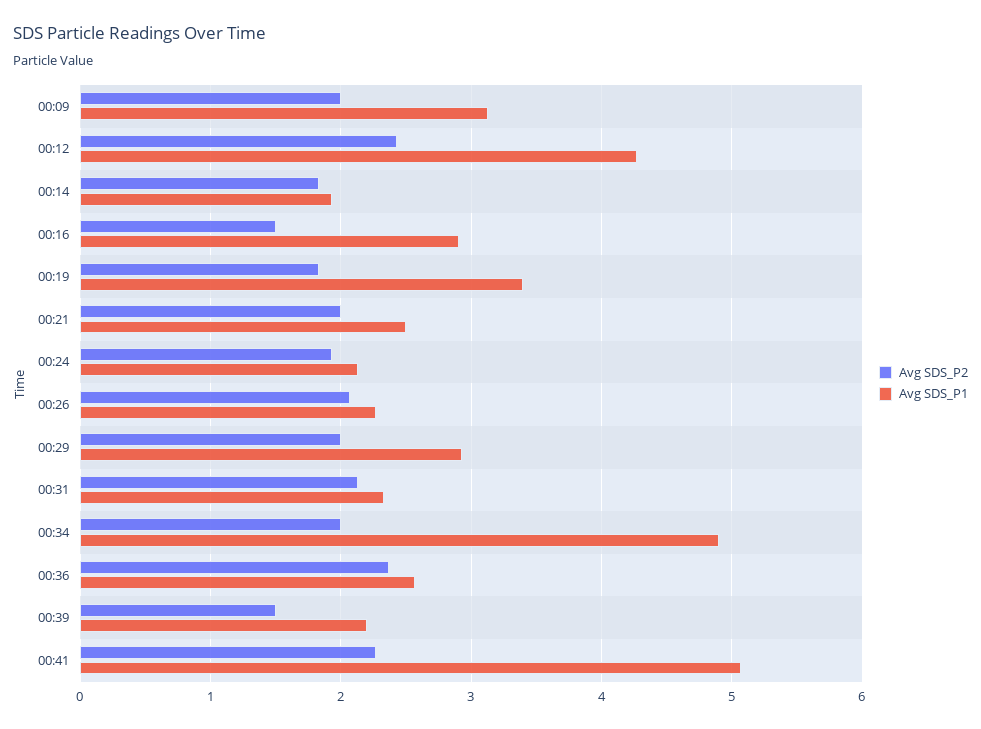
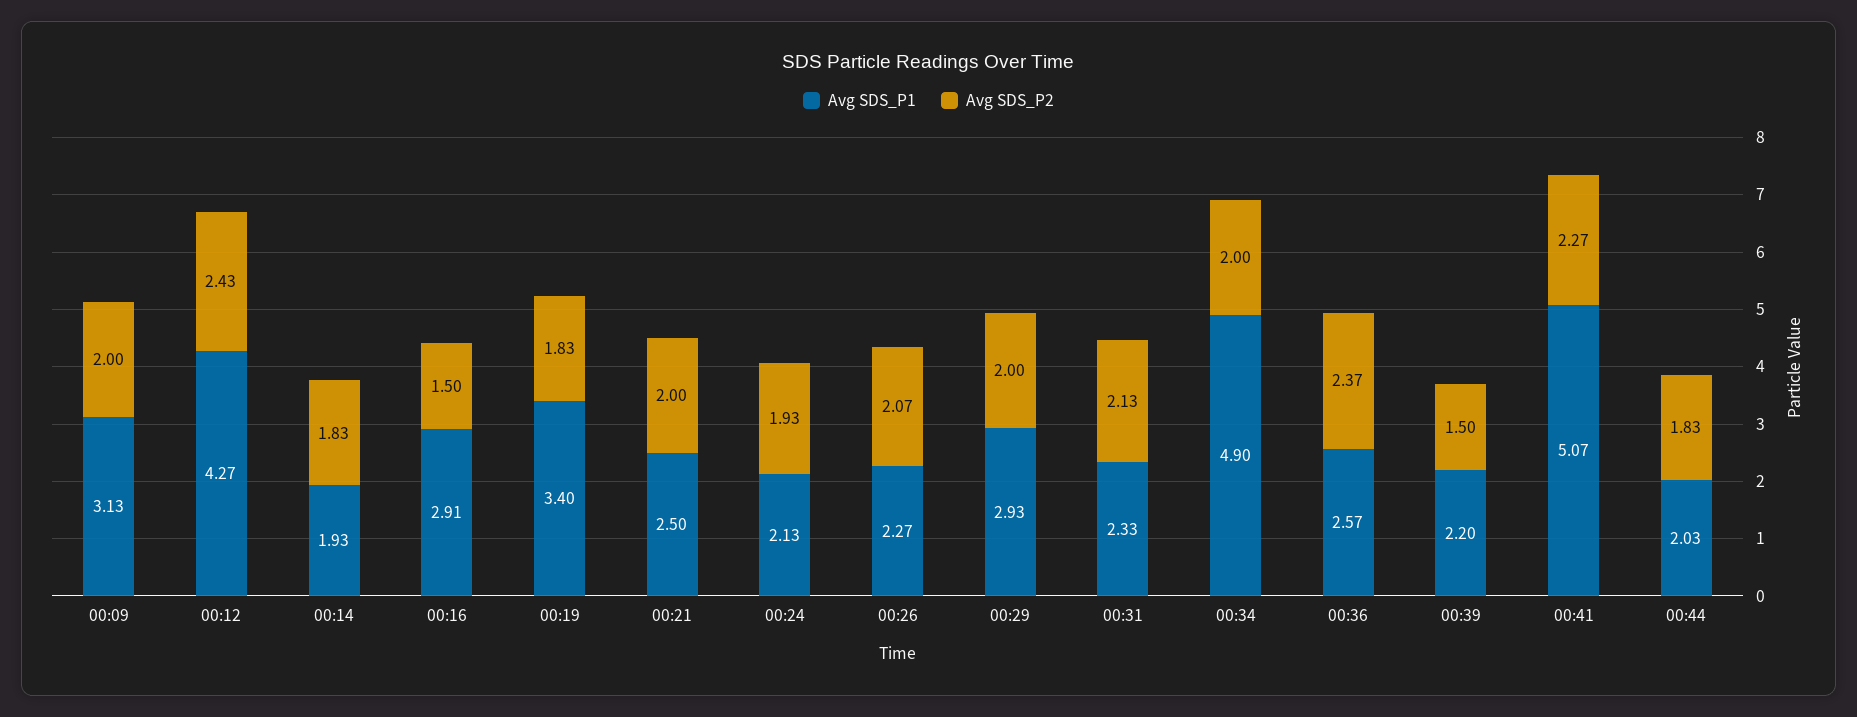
Avg SDS_P1, 00:44: none -> 2.03
Avg SDS_P2, 00:44: none -> 1.83

